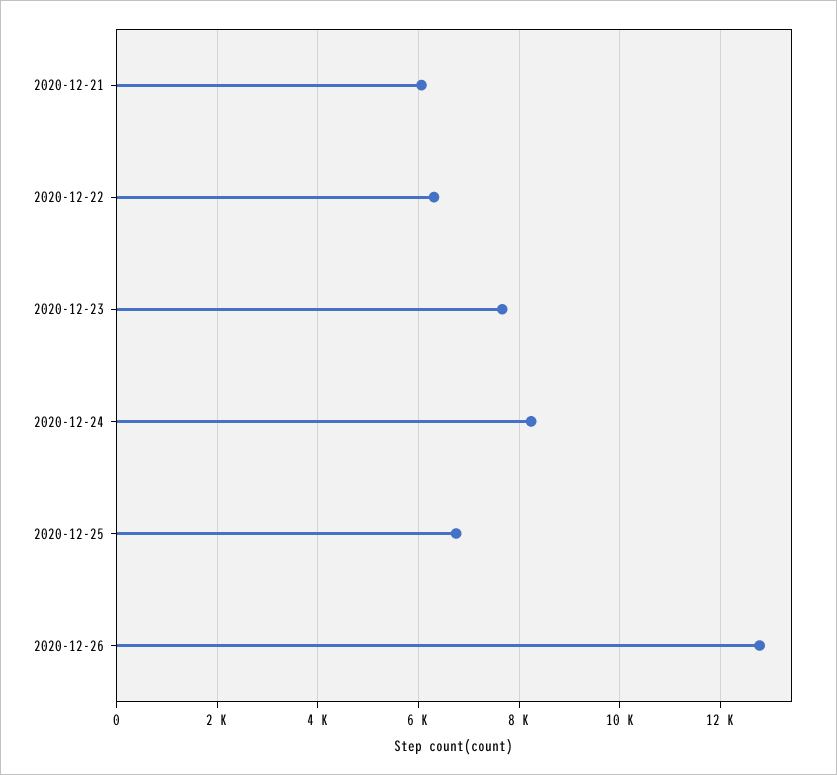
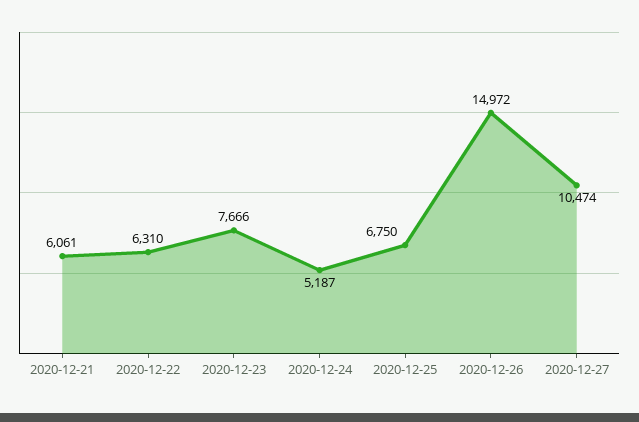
2020-12-24: 8200 -> 5187
2020-12-26: 12800 -> 14972
2020-12-27: none -> 10474

